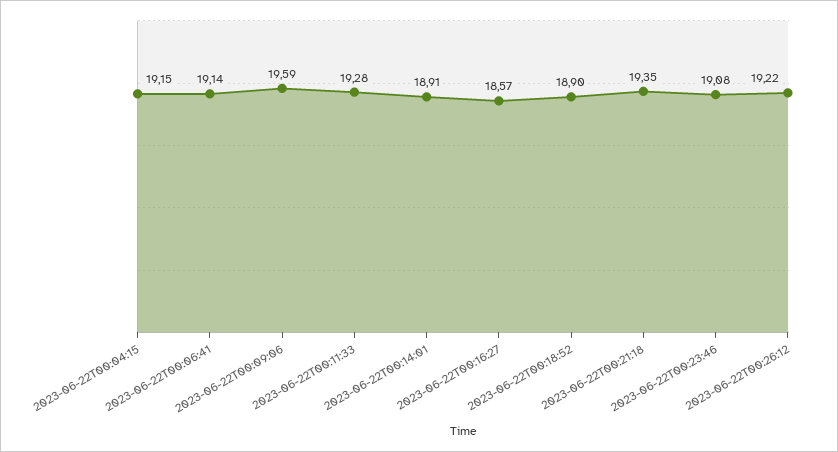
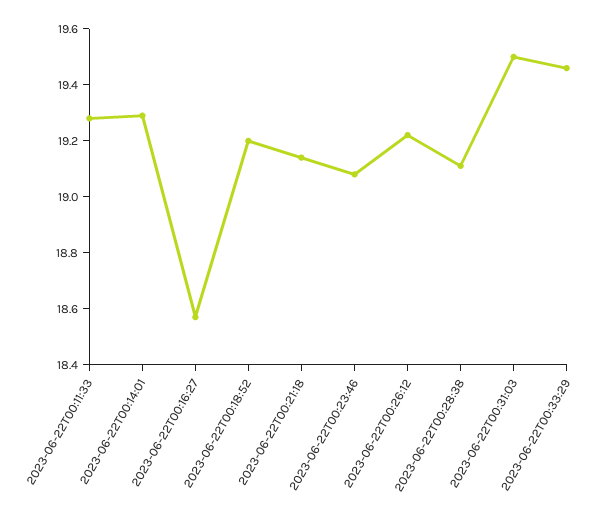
2023-06-22T00:04:15: 19.15 -> none
2023-06-22T00:06:41: 19.14 -> none
2023-06-22T00:09:06: 19.59 -> none
2023-06-22T00:14:01: 18.91 -> 19.3
2023-06-22T00:18:52: 18.9 -> 19.2
2023-06-22T00:21:18: 19.35 -> 19.15
2023-06-22T00:28:38: none -> 19.1
2023-06-22T00:31:03: none -> 19.5
2023-06-22T00:33:29: none -> 19.45

